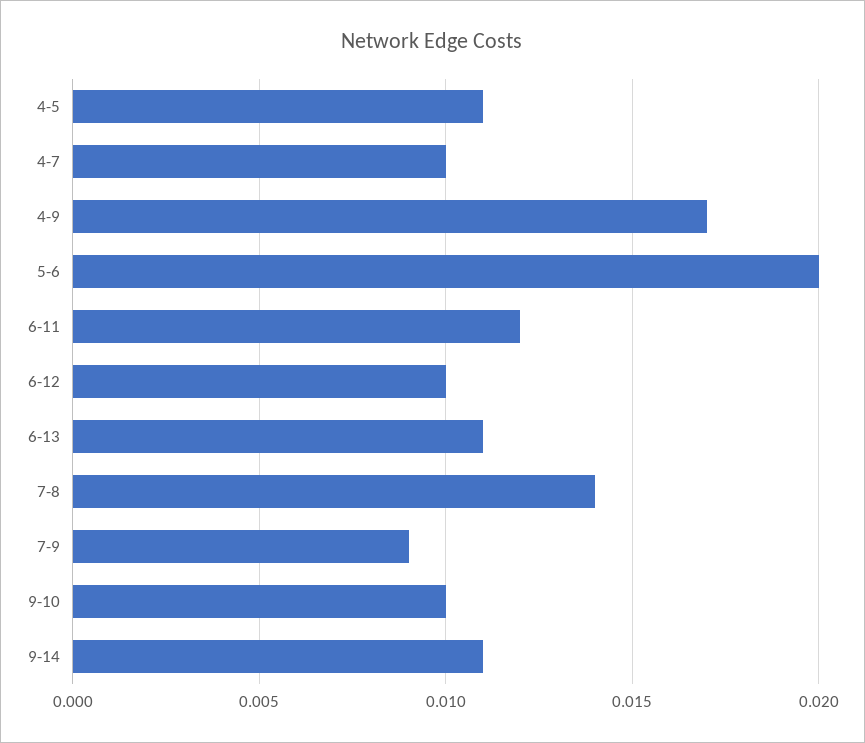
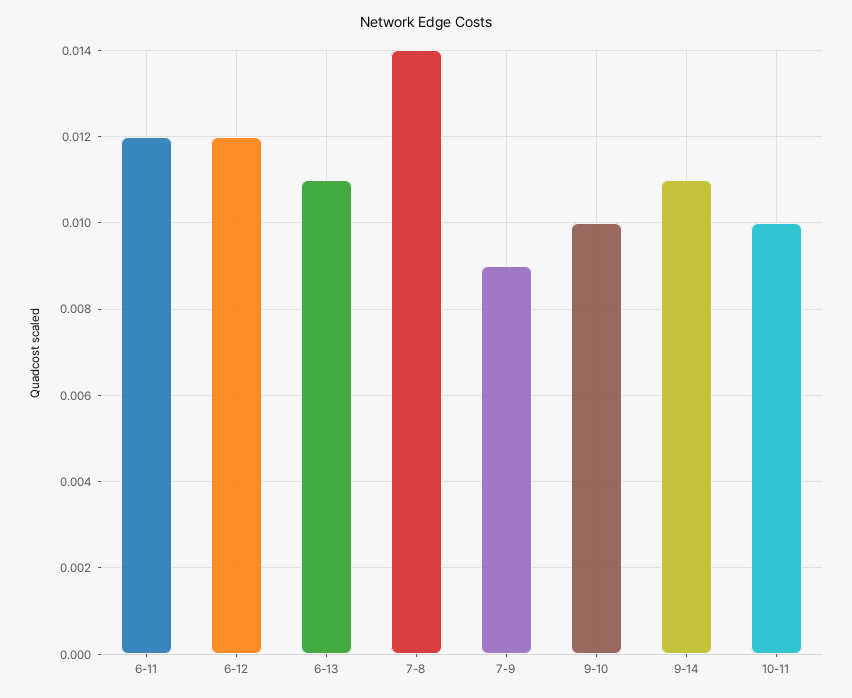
4-5: 0.011 -> none
4-7: 0.01 -> none
4-9: 0.017 -> none
5-6: 0.02 -> none
6-12: 0.01 -> 0.012
10-11: none -> 0.01

